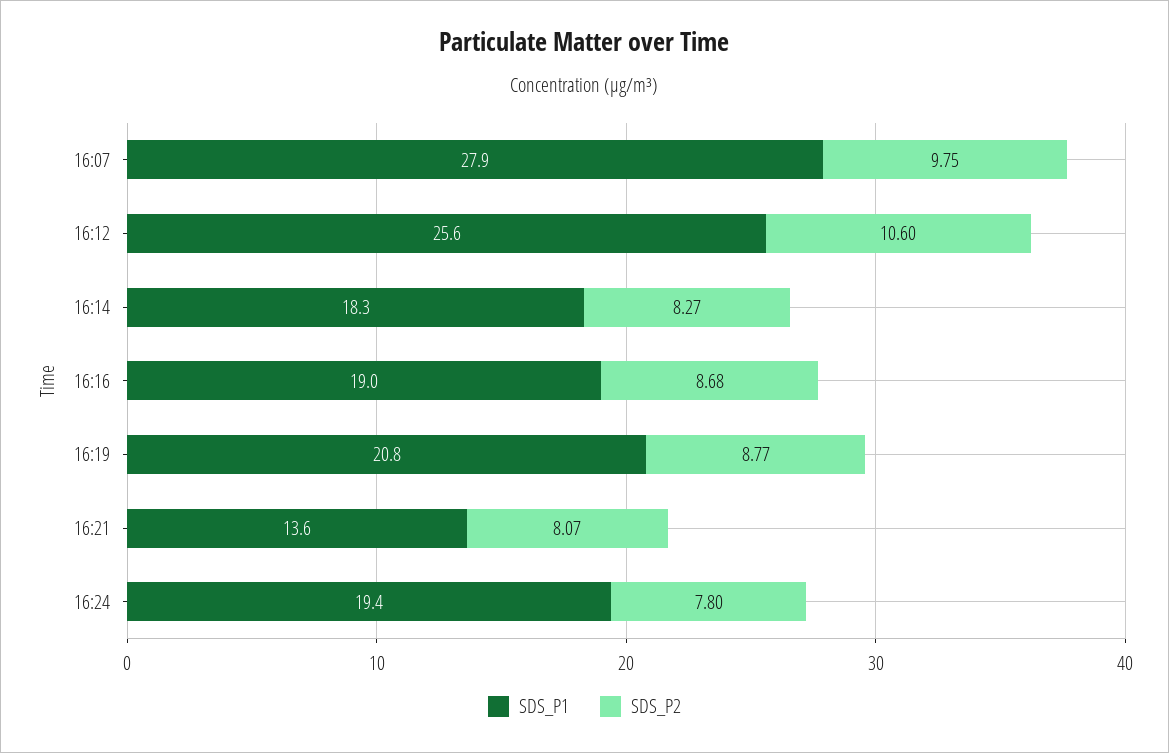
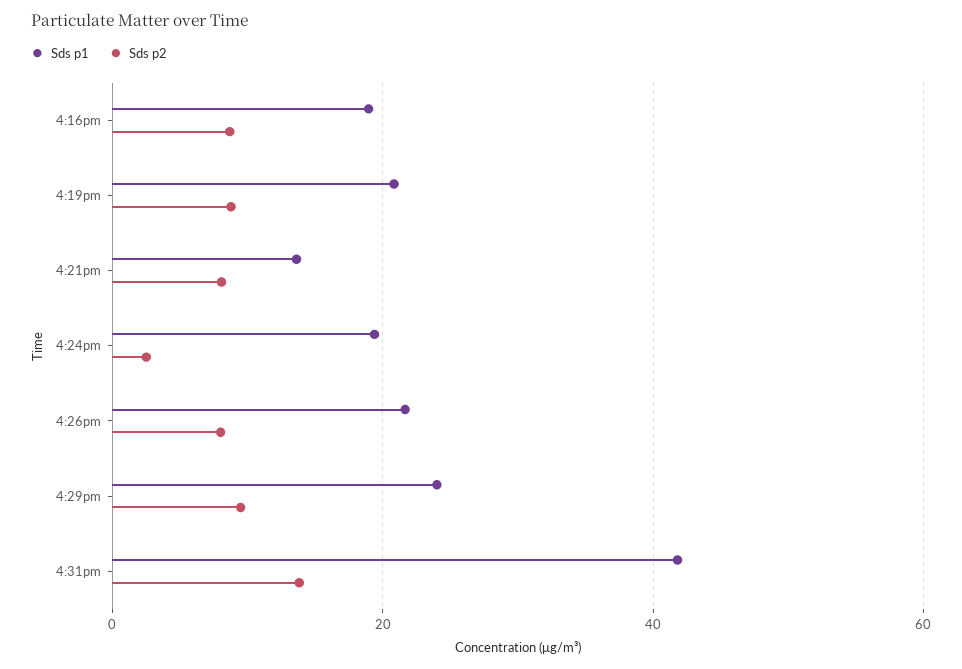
SDS_P1, 16:07: 27.9 -> none
SDS_P2, 16:07: 9.75 -> none
SDS_P1, 16:12: 25.6 -> none
SDS_P2, 16:12: 10.6 -> none
SDS_P1, 16:14: 18.3 -> none
SDS_P2, 16:14: 8.27 -> none
SDS_P2, 16:24: 7.8 -> 2
SDS_P1, 4:26pm: none -> 22
SDS_P2, 4:26pm: none -> 8
SDS_P1, 4:29pm: none -> 24
SDS_P2, 4:29pm: none -> 10
SDS_P1, 4:31pm: none -> 42
SDS_P2, 4:31pm: none -> 14

